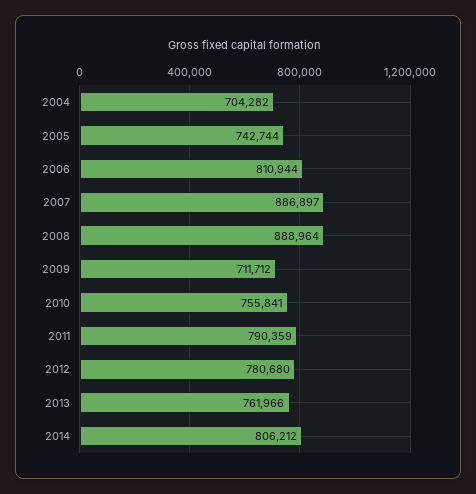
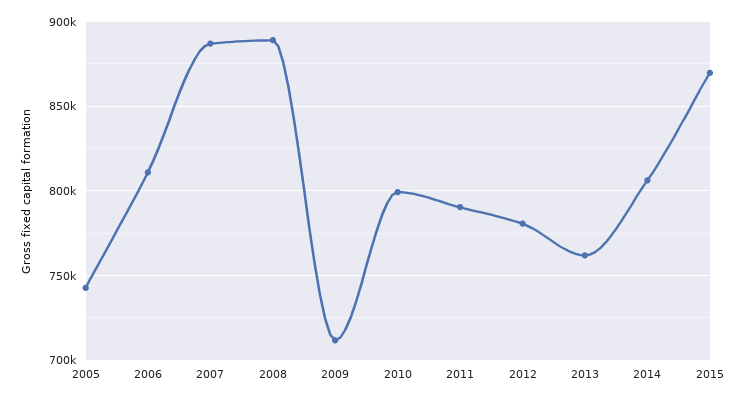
2004: 704282 -> none
2010: 755841 -> 800000
2015: none -> 870000

